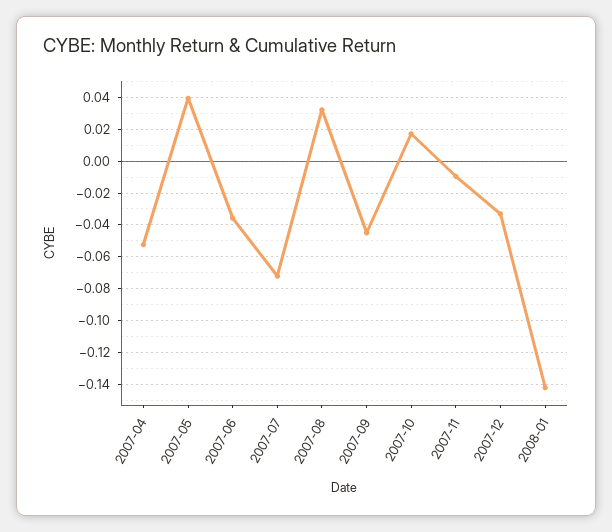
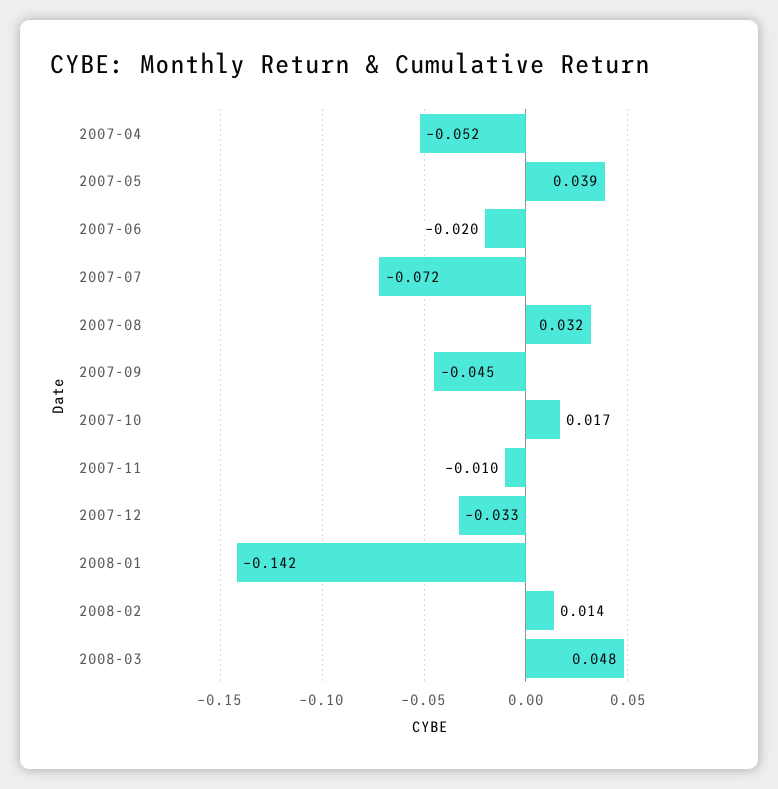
2007-06: -0.035 -> -0.02
2008-02: none -> 0.014
2008-03: none -> 0.048

